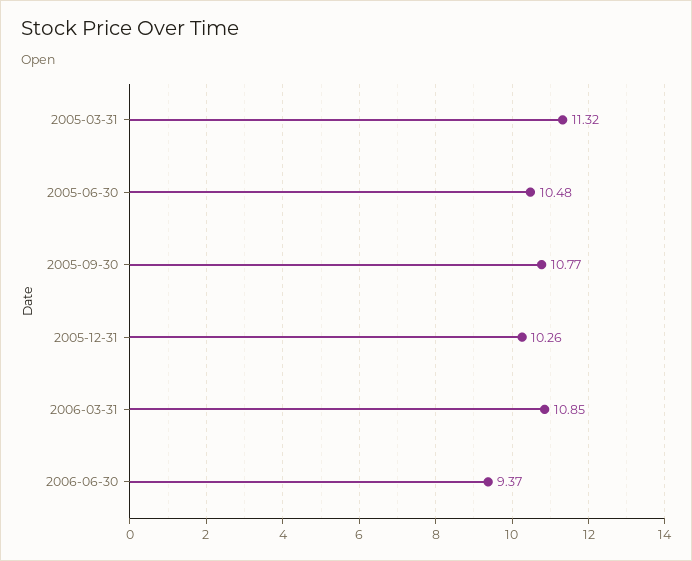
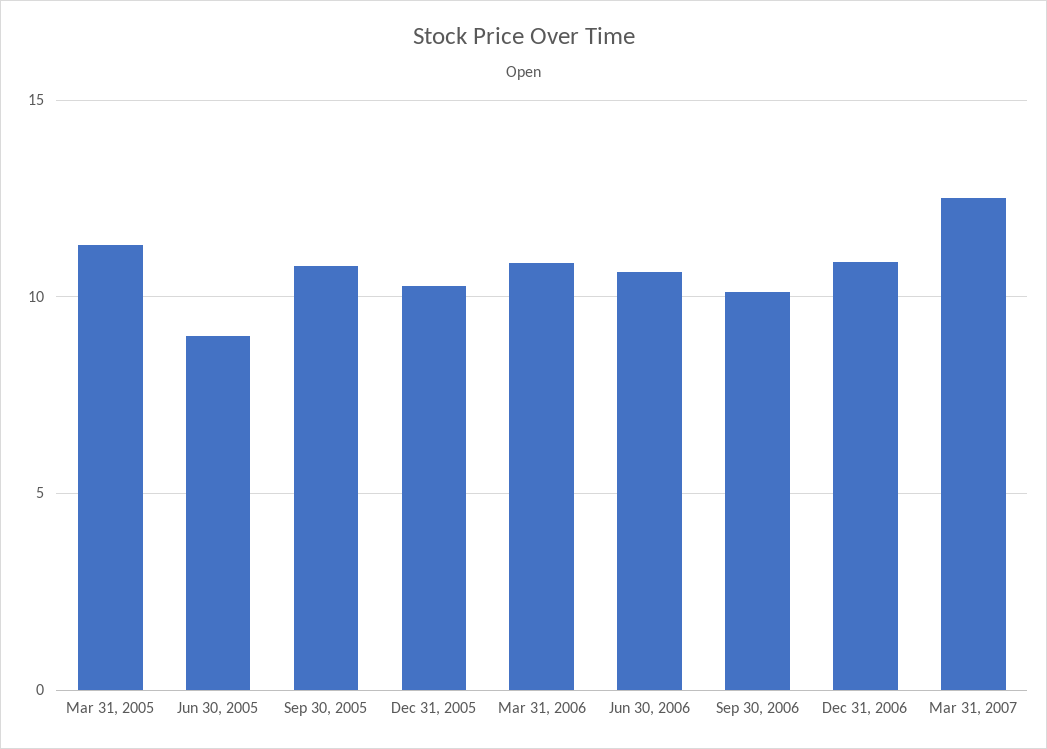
2005-06-30: 10.48 -> 9
2006-06-30: 9.37 -> 10.5
Sep 30, 2006: none -> 10
Dec 31, 2006: none -> 11
Mar 31, 2007: none -> 12.5

